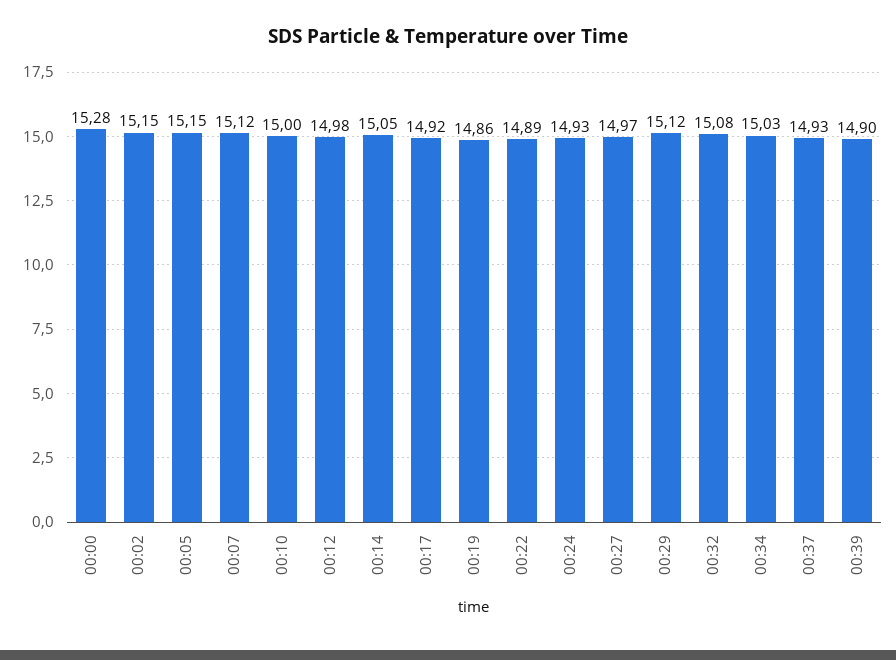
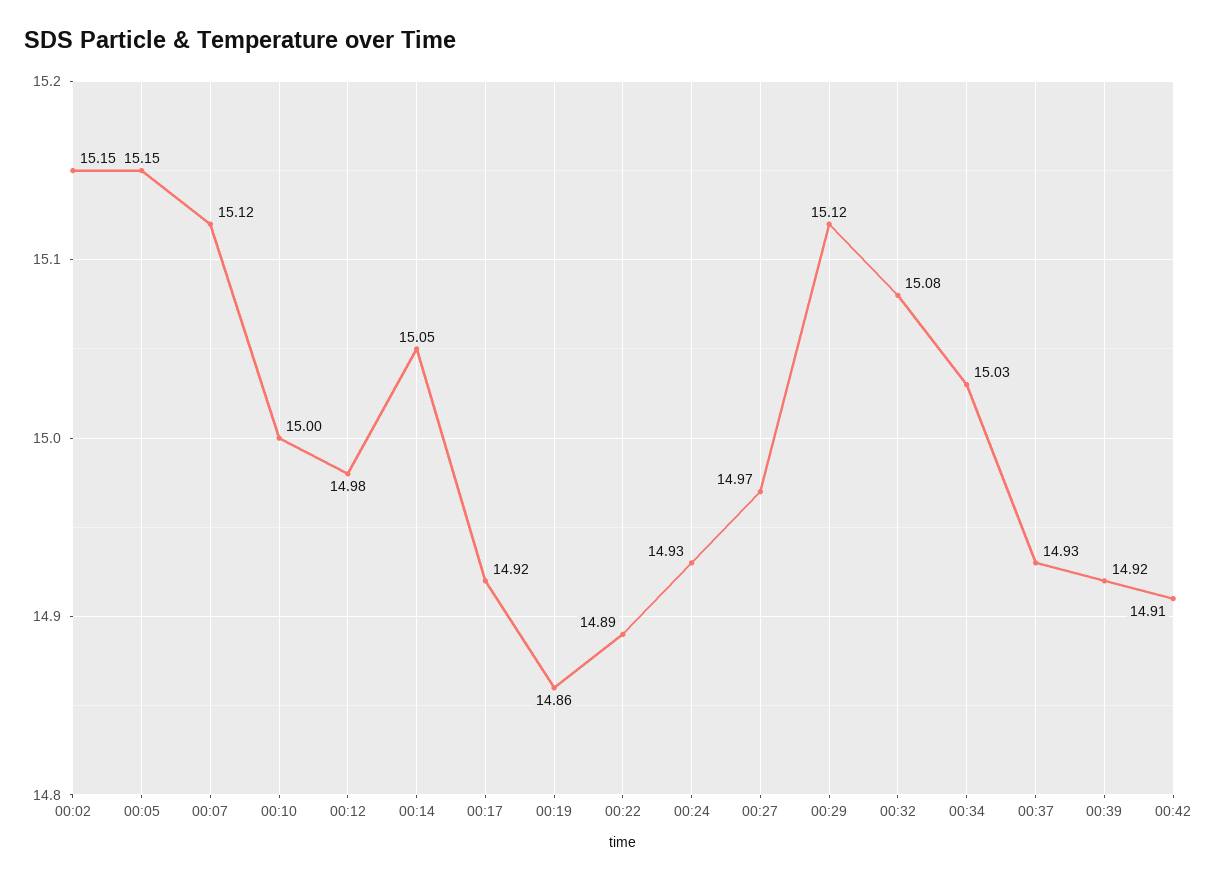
00:00: 15.28 -> none
00:39: 14.9 -> 14.92
00:42: none -> 14.91

